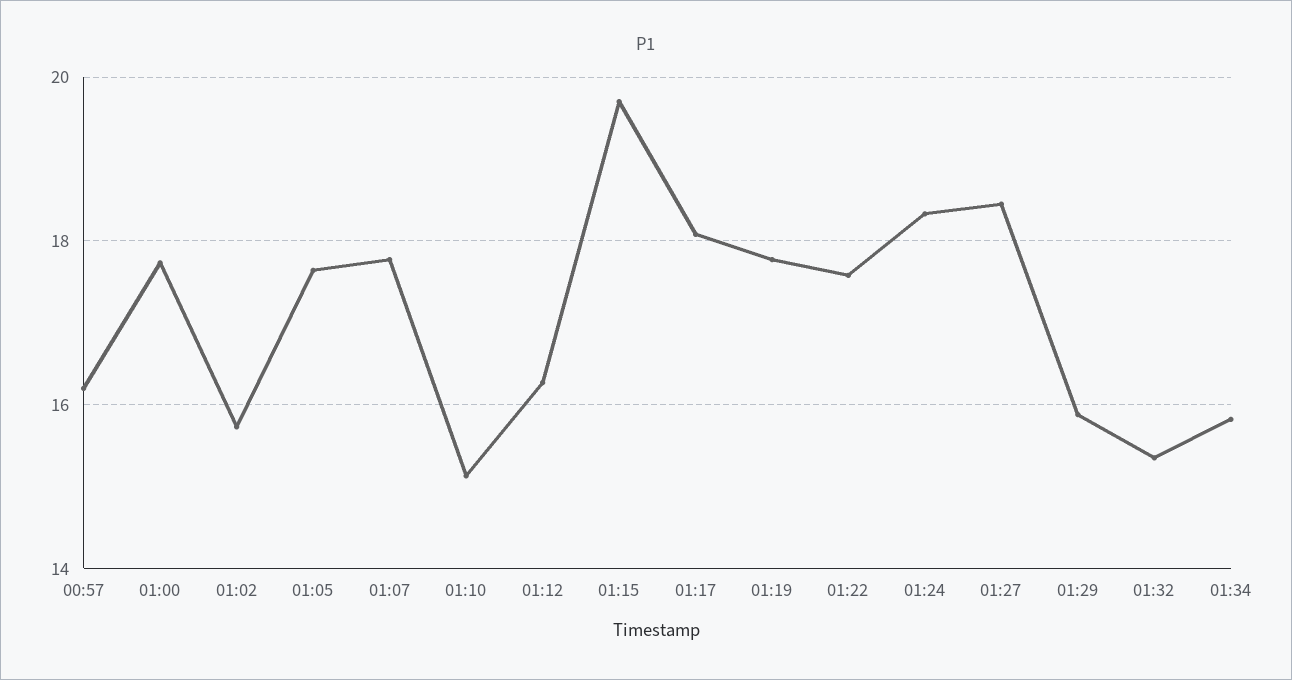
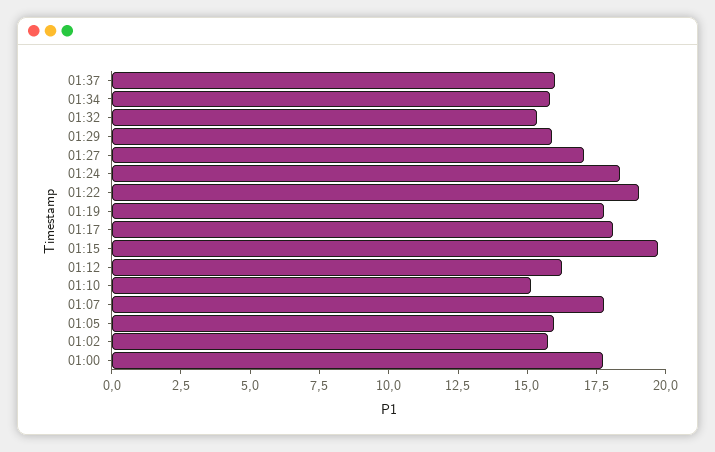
00:57: 16.2 -> none
01:05: 17.6 -> 16
01:22: 17.6 -> 19
01:27: 18.4 -> 17
01:37: none -> 16

